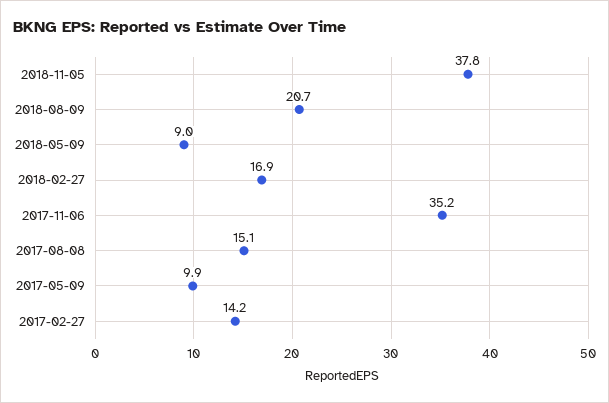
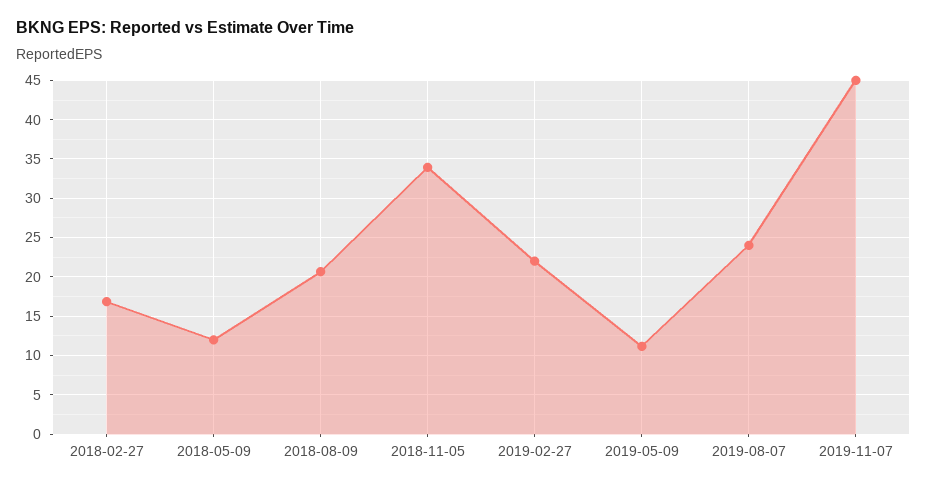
2018-11-05: 37.8 -> 34
2018-05-09: 9 -> 12
2017-11-06: 35.2 -> none
2017-08-08: 15.1 -> none
2017-05-09: 9.9 -> none
2017-02-27: 14.2 -> none
2019-02-27: none -> 22
2019-05-09: none -> 11
2019-08-07: none -> 24
2019-11-07: none -> 45

